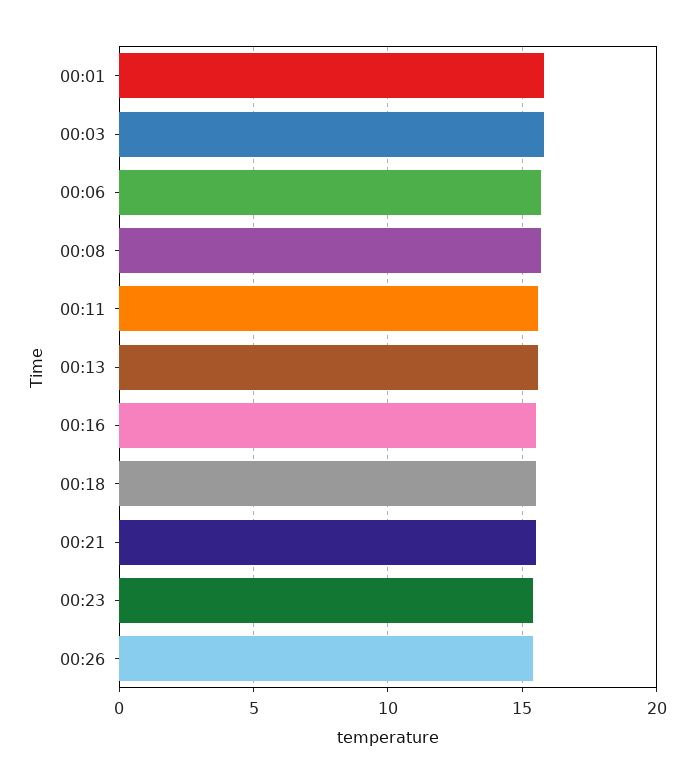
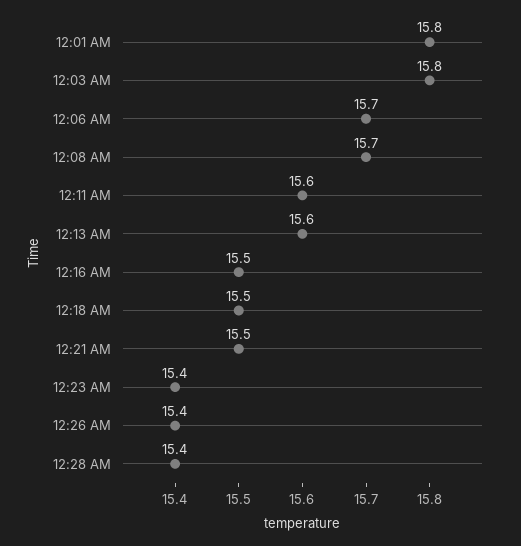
12:28 AM: none -> 15.4

